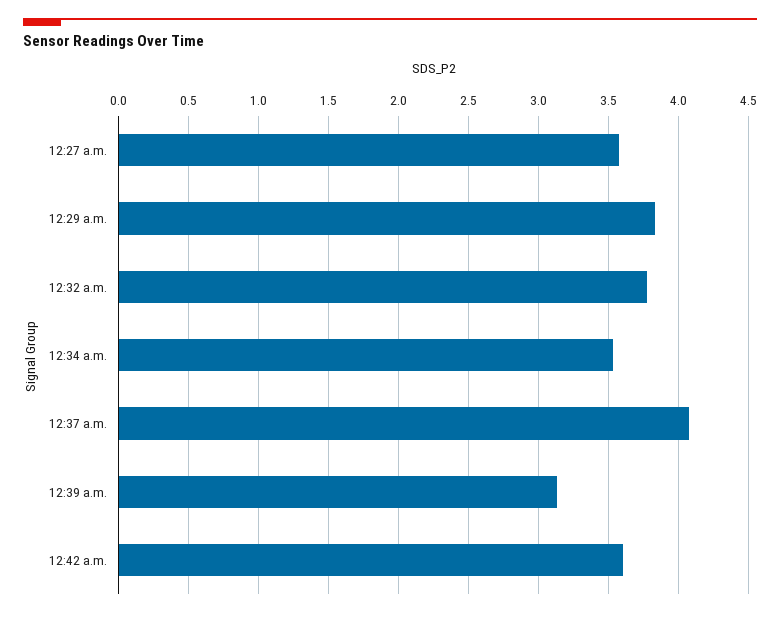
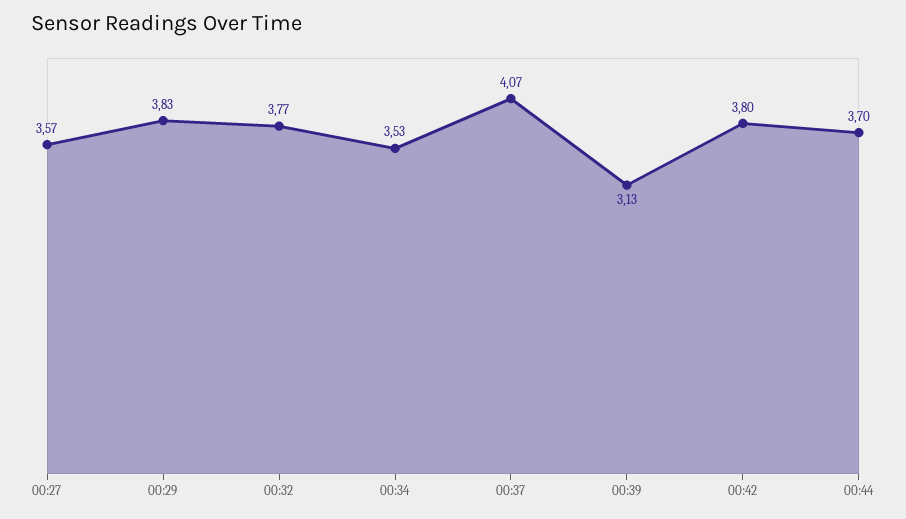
12:42 a.m.: 3.6 -> 3.8
00:44: none -> 3.7

